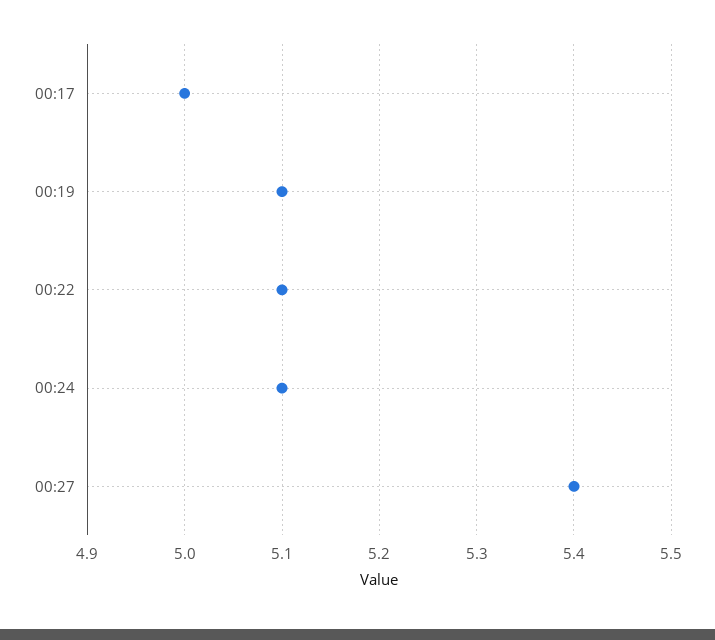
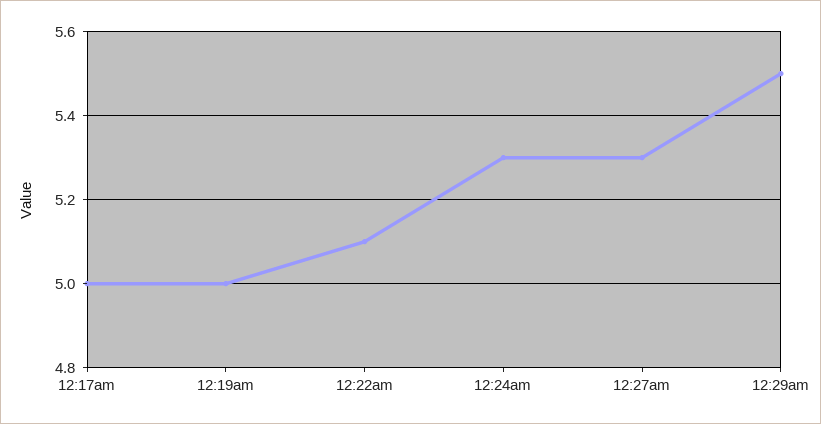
00:19: 5.1 -> 5
00:24: 5.1 -> 5.3
00:27: 5.4 -> 5.3
12:29am: none -> 5.5

